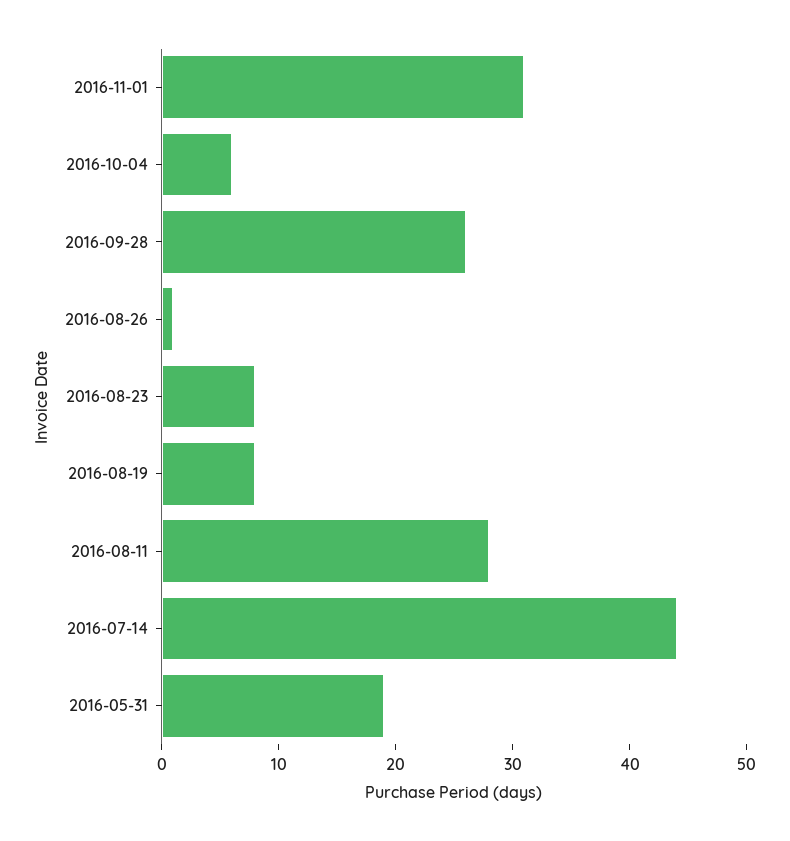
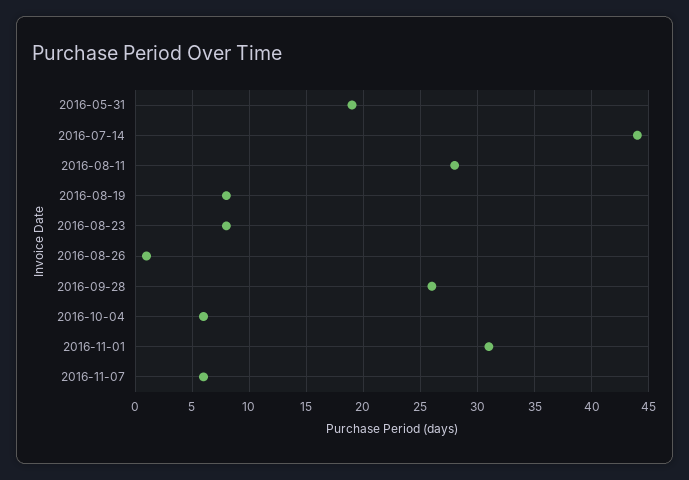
2016-11-07: none -> 6

